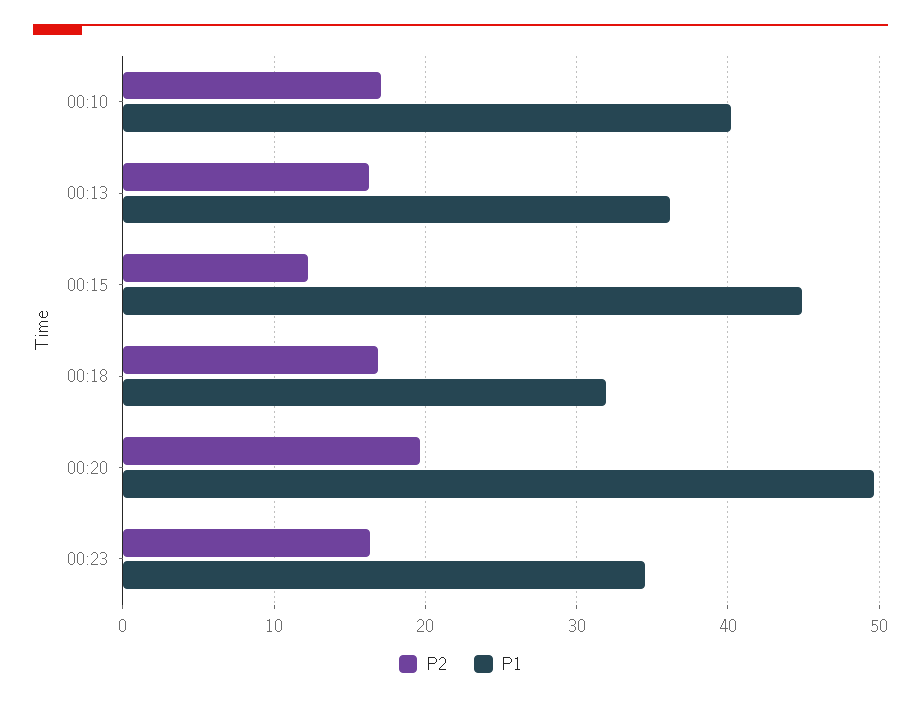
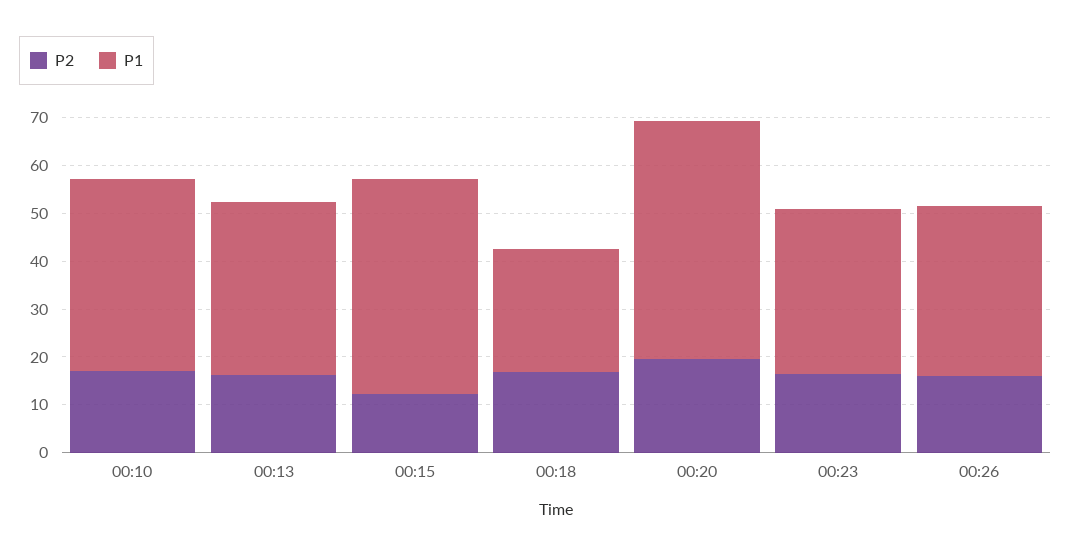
P1, 00:18: 32 -> 26
P2, 00:26: none -> 16
P1, 00:26: none -> 36

